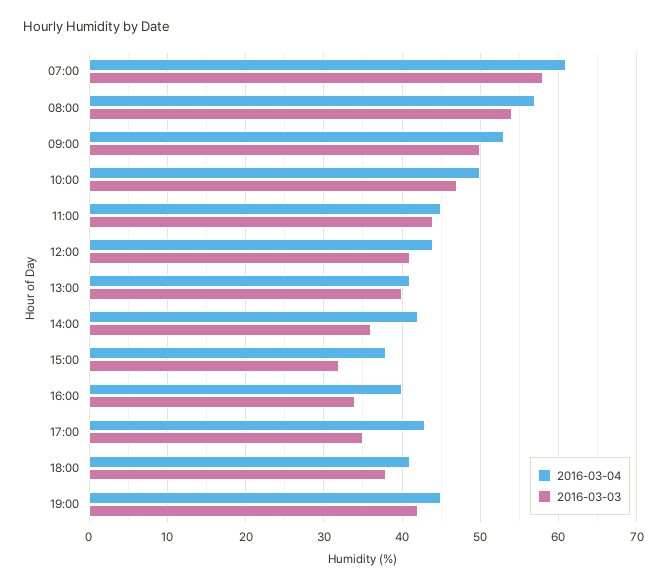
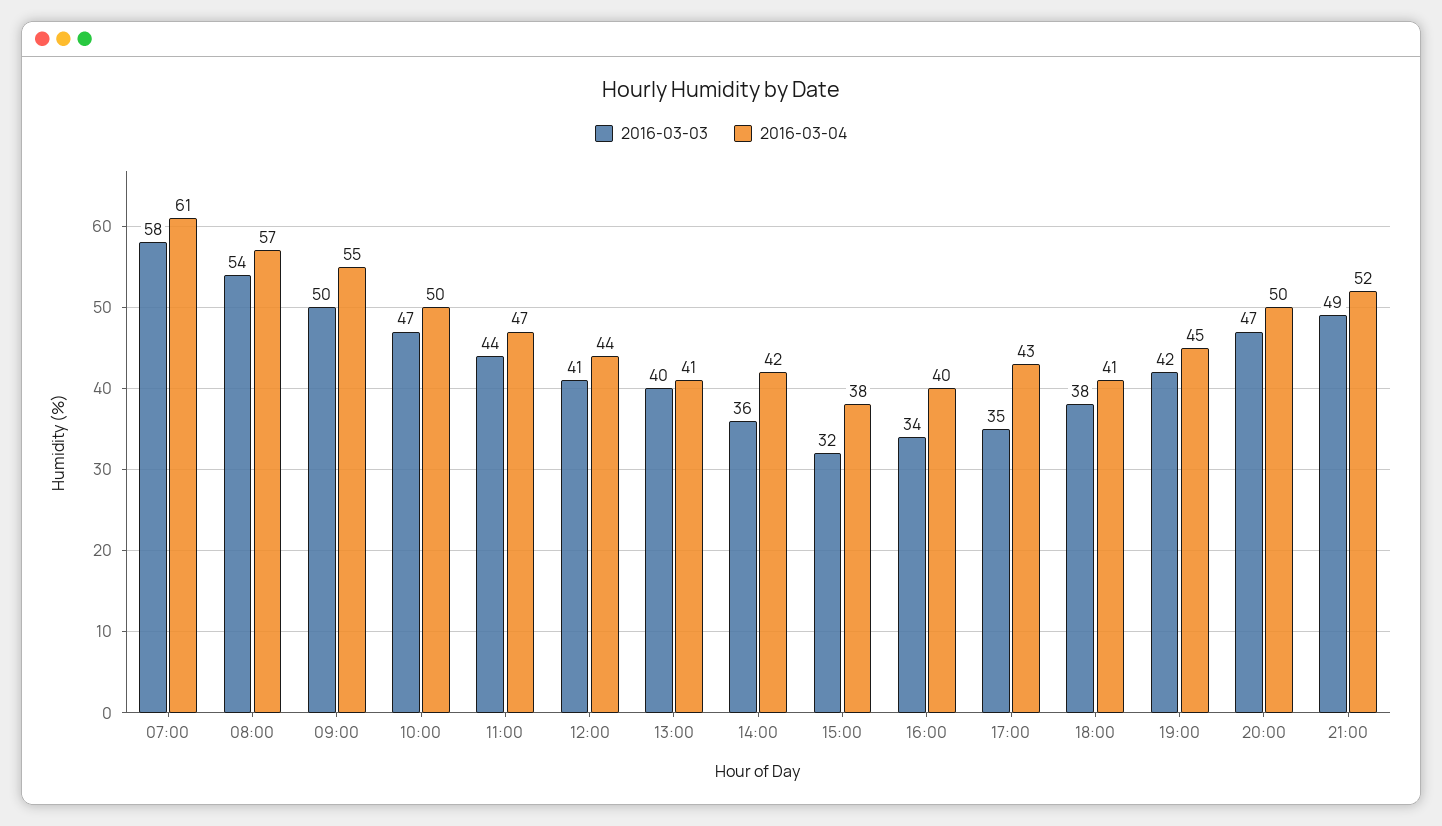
2016-03-04, 09:00: 53 -> 55
2016-03-04, 11:00: 45 -> 47
2016-03-03, 20:00: none -> 47
2016-03-04, 20:00: none -> 50
2016-03-03, 21:00: none -> 49
2016-03-04, 21:00: none -> 52

